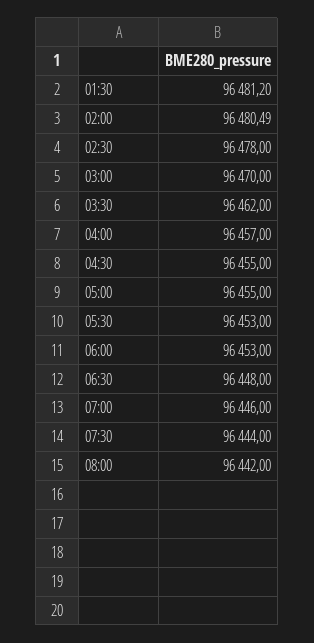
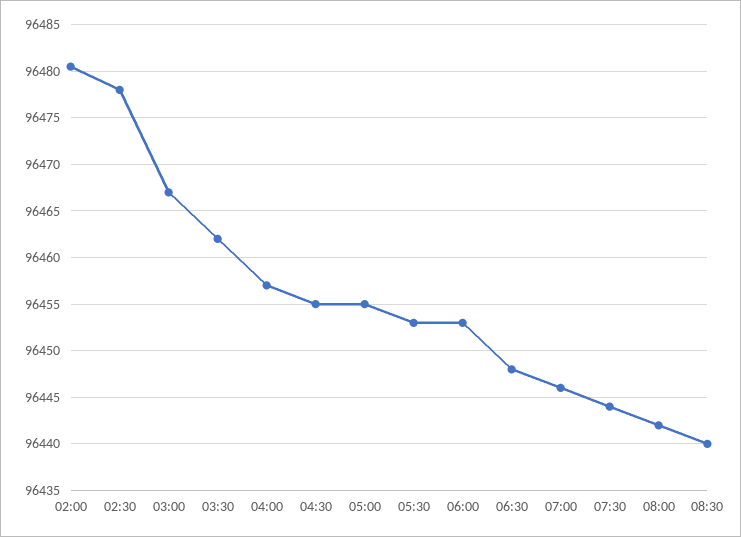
01:30: 96481.2 -> none
03:00: 96470 -> 96467
08:30: none -> 96440

